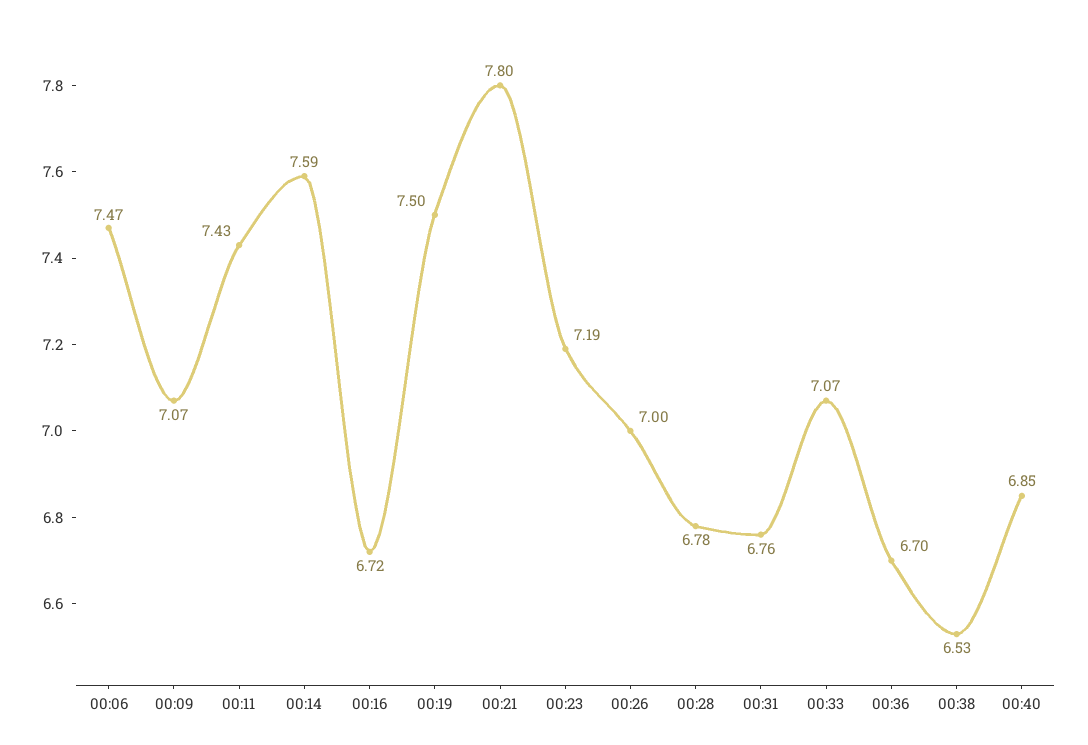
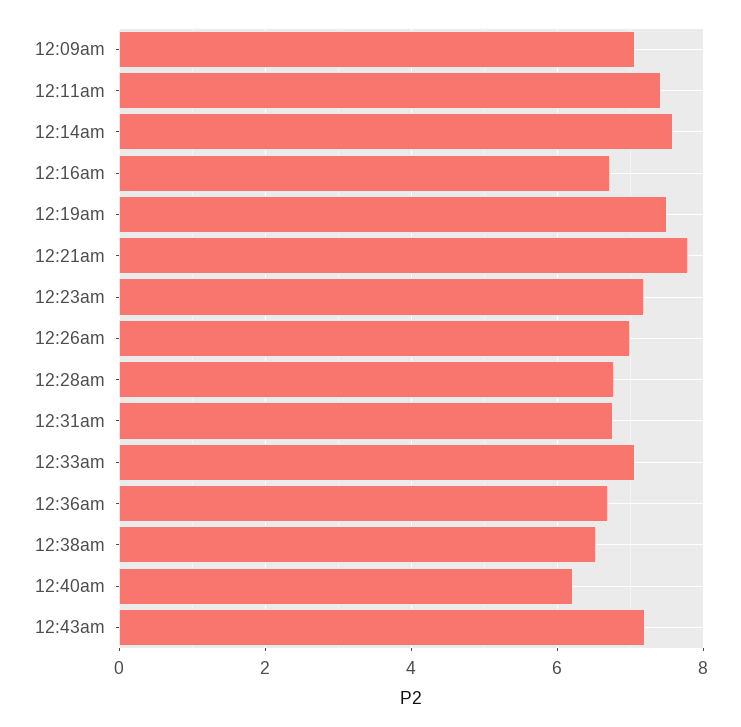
00:06: 7.47 -> none
00:40: 6.85 -> 6.2
12:43am: none -> 7.2

